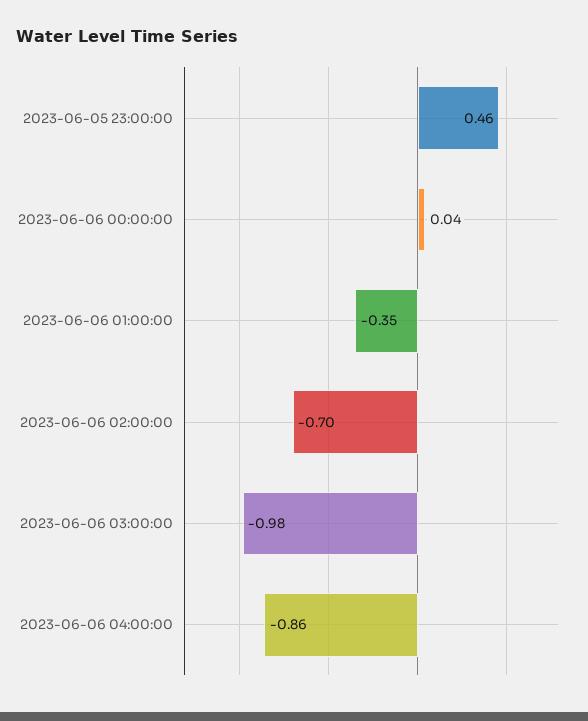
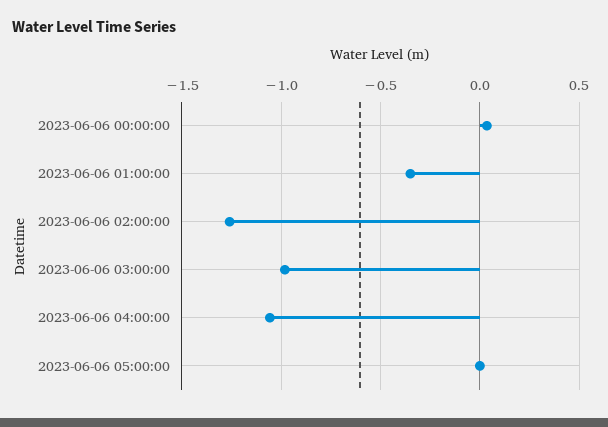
2023-06-05 23:00:00: 0.46 -> none
2023-06-06 02:00:00: -0.7 -> -1.25
2023-06-06 04:00:00: -0.86 -> -1.05
2023-06-06 05:00:00: none -> 0

